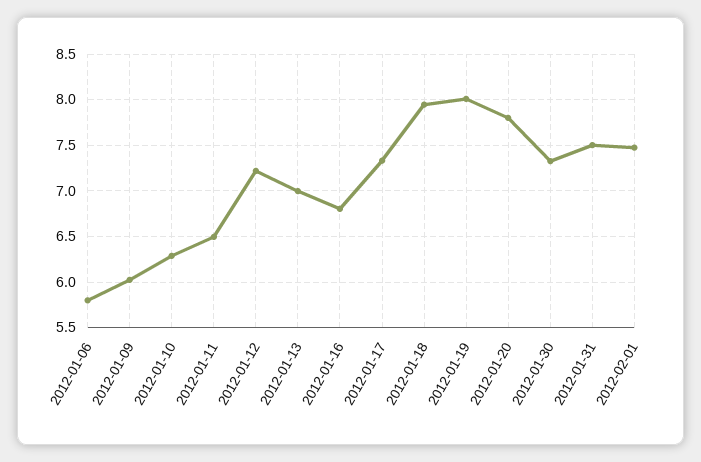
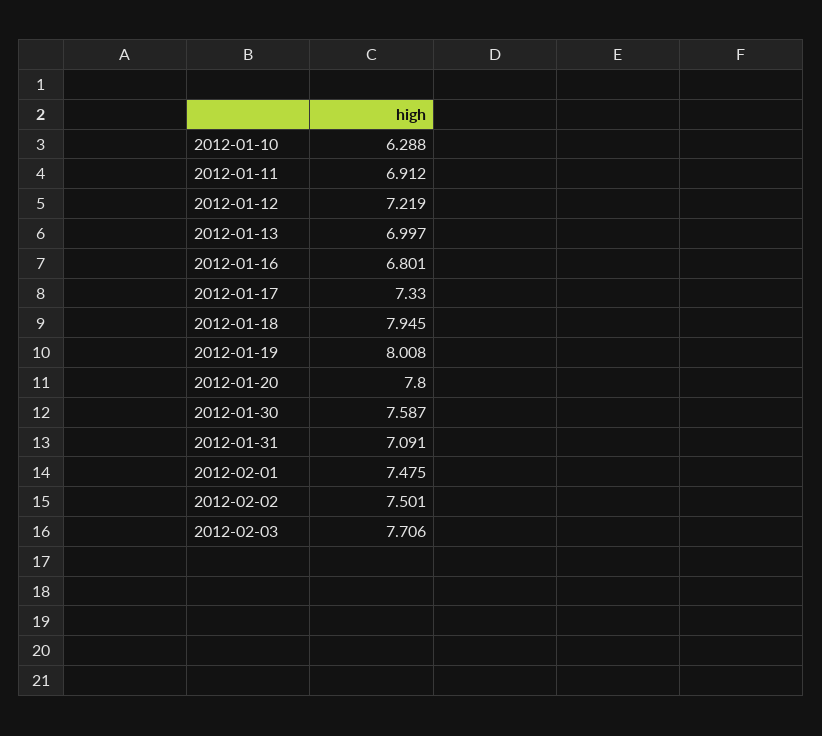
2012-01-06: 5.8 -> none
2012-01-09: 6 -> none
2012-01-11: 6.5 -> 6.912
2012-01-30: 7.3 -> 7.587
2012-01-31: 7.5 -> 7.091
2012-02-02: none -> 7.501
2012-02-03: none -> 7.706

